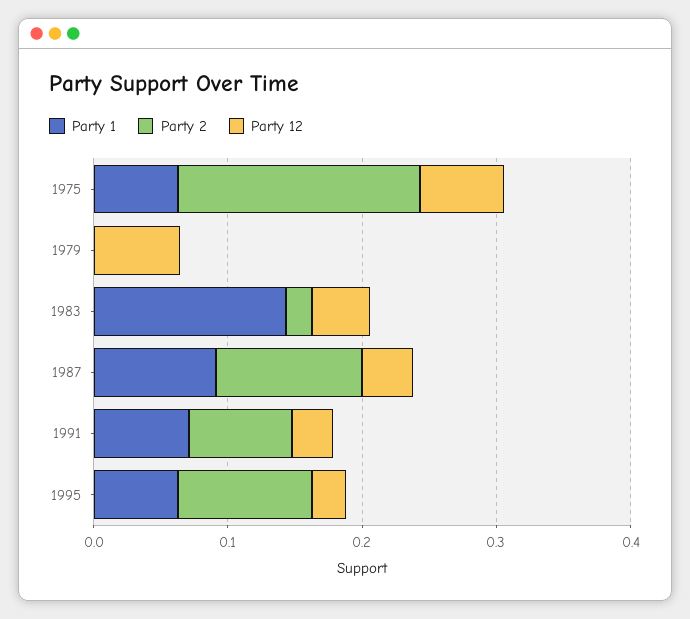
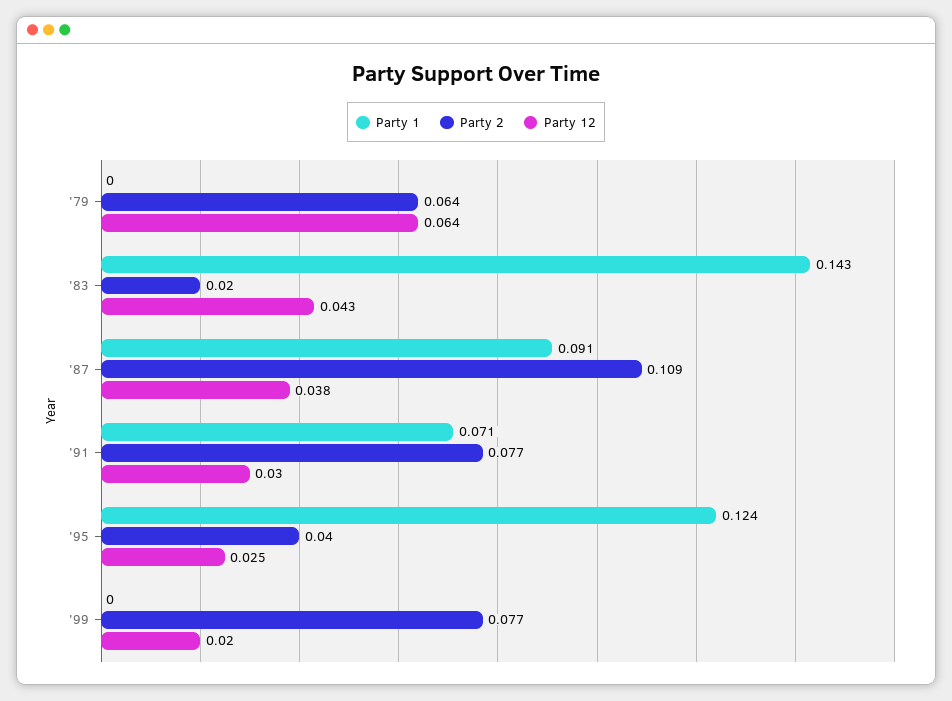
Party 1, 1975: 0.06 -> none
Party 2, 1975: 0.18 -> none
Party 12, 1975: 0.06 -> none
Party 2, 1979: 0 -> 0.064
Party 1, 1995: 0.06 -> 0.124
Party 2, 1995: 0.1 -> 0.04
Party 1, '99: none -> 0
Party 2, '99: none -> 0.077
Party 12, '99: none -> 0.02

